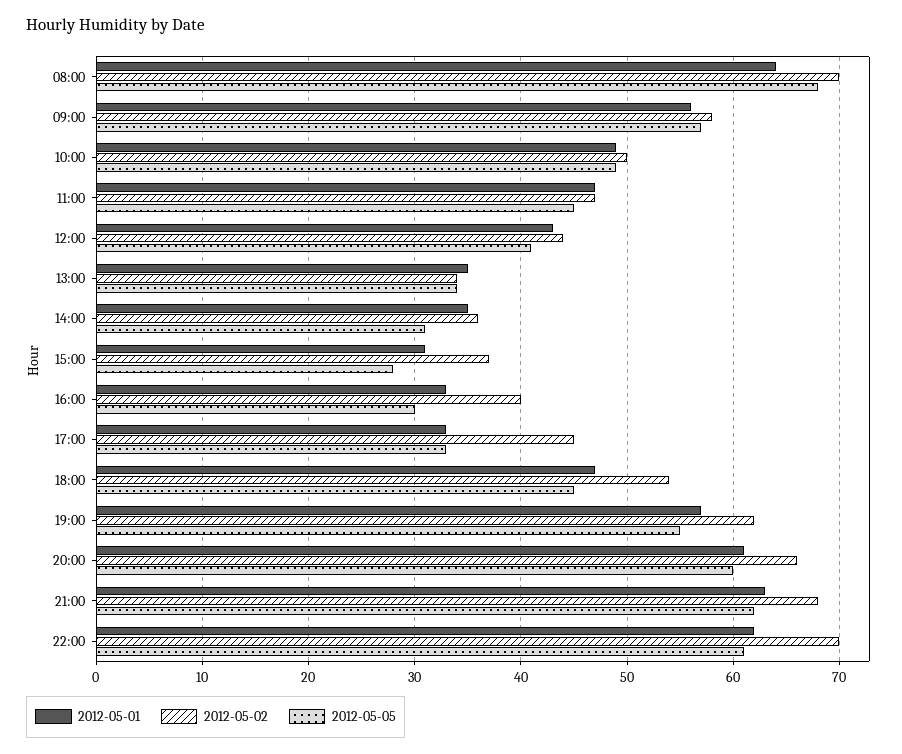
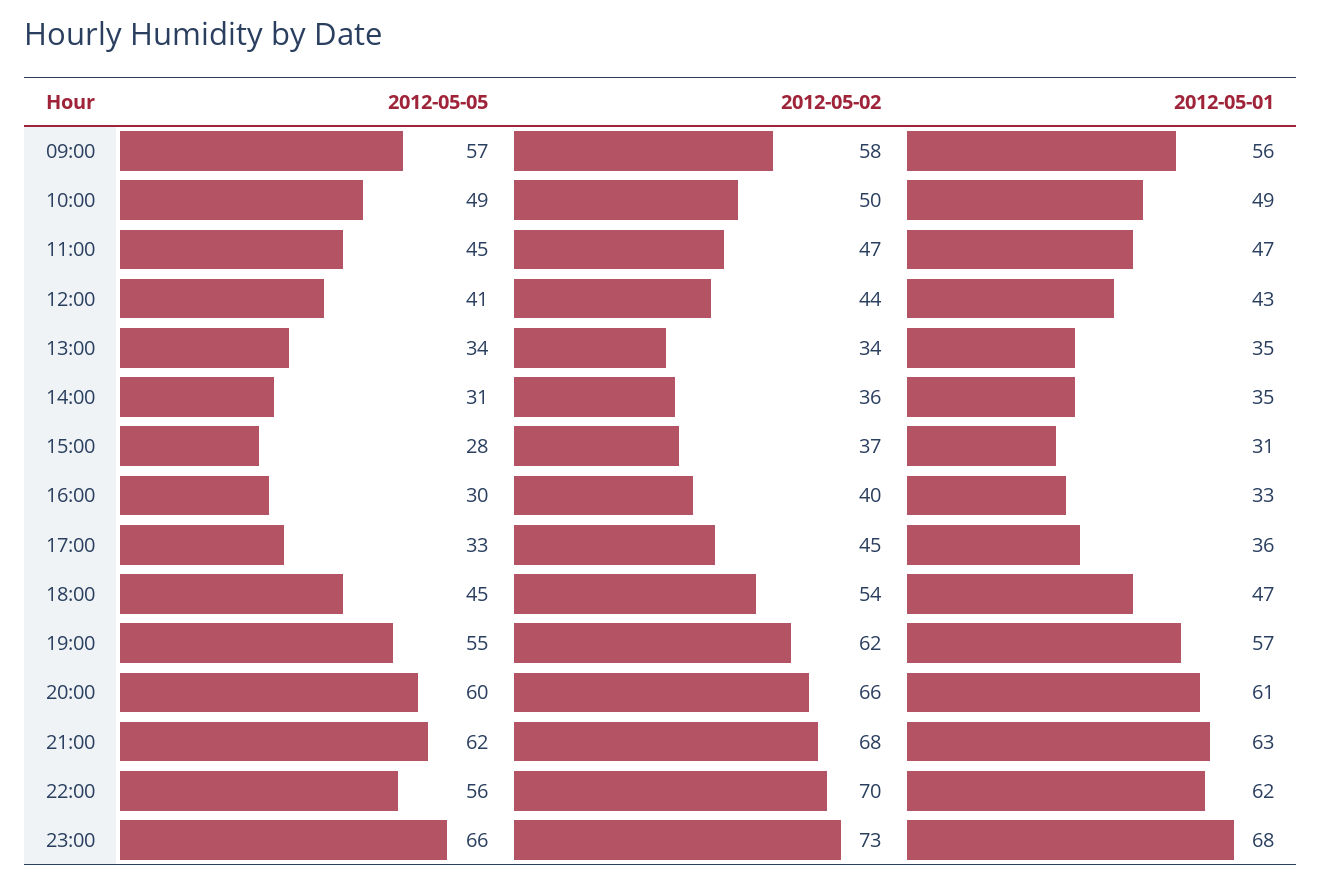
2012-05-01, 08:00: 64 -> none
2012-05-02, 08:00: 70 -> none
2012-05-05, 08:00: 68 -> none
2012-05-01, 17:00: 33 -> 36
2012-05-05, 22:00: 61 -> 56
2012-05-05, 23:00: none -> 66
2012-05-02, 23:00: none -> 73
2012-05-01, 23:00: none -> 68

